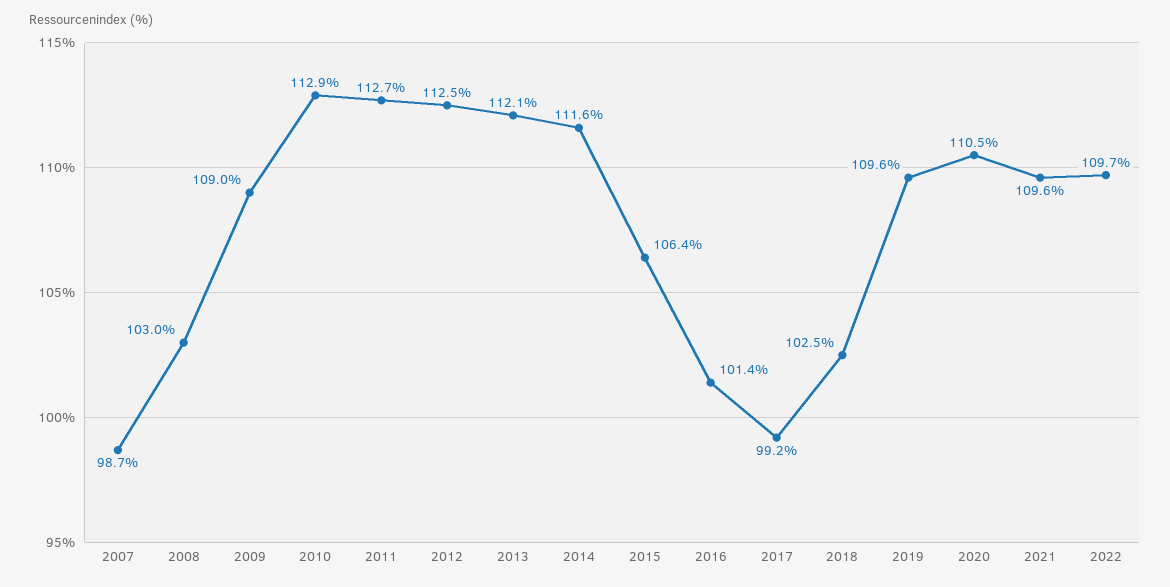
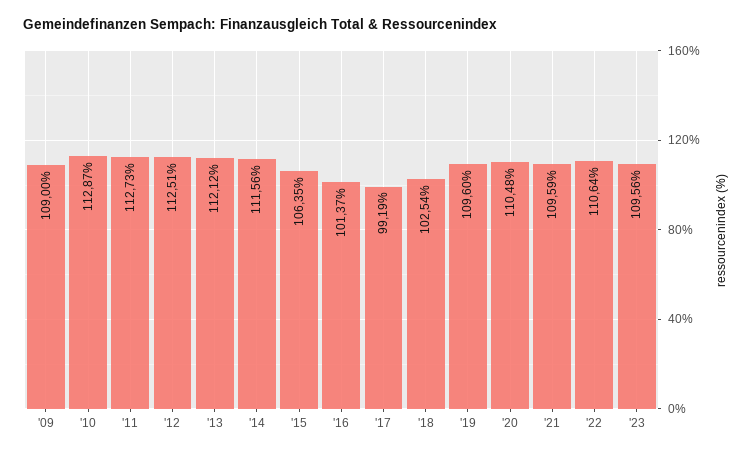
2007: 98.7 -> none
2008: 103 -> none
2022: 109.7 -> 110.64
'23: none -> 109.56

